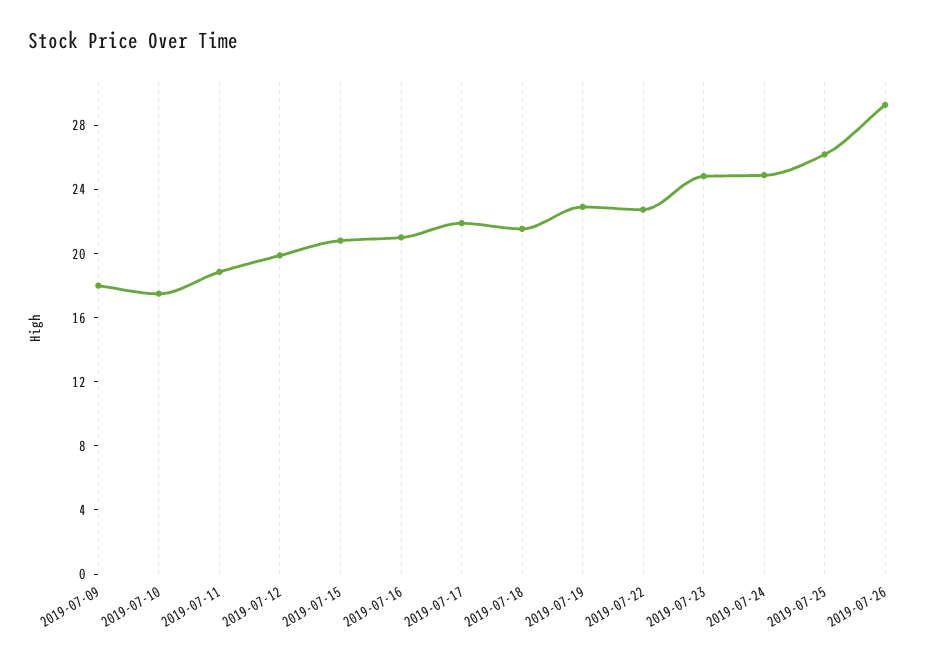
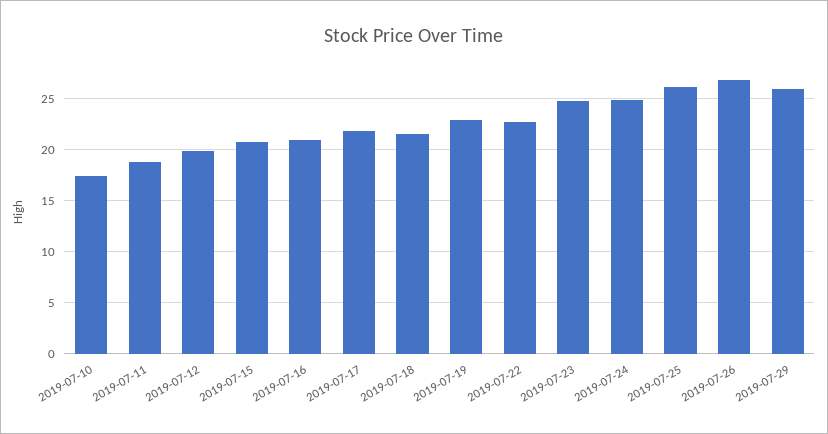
2019-07-09: 18 -> none
2019-07-26: 29 -> 27
2019-07-29: none -> 26

